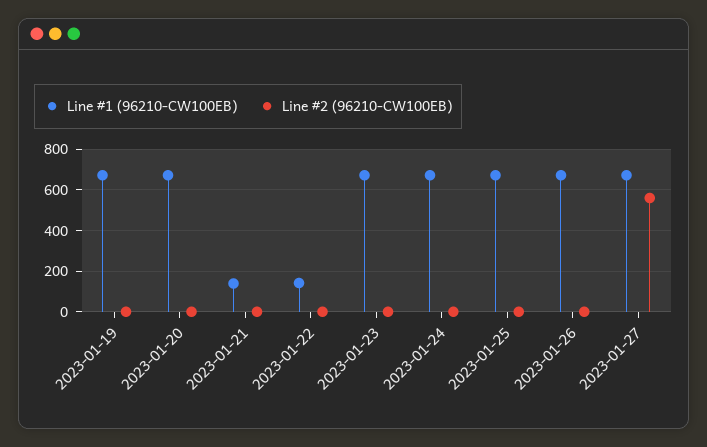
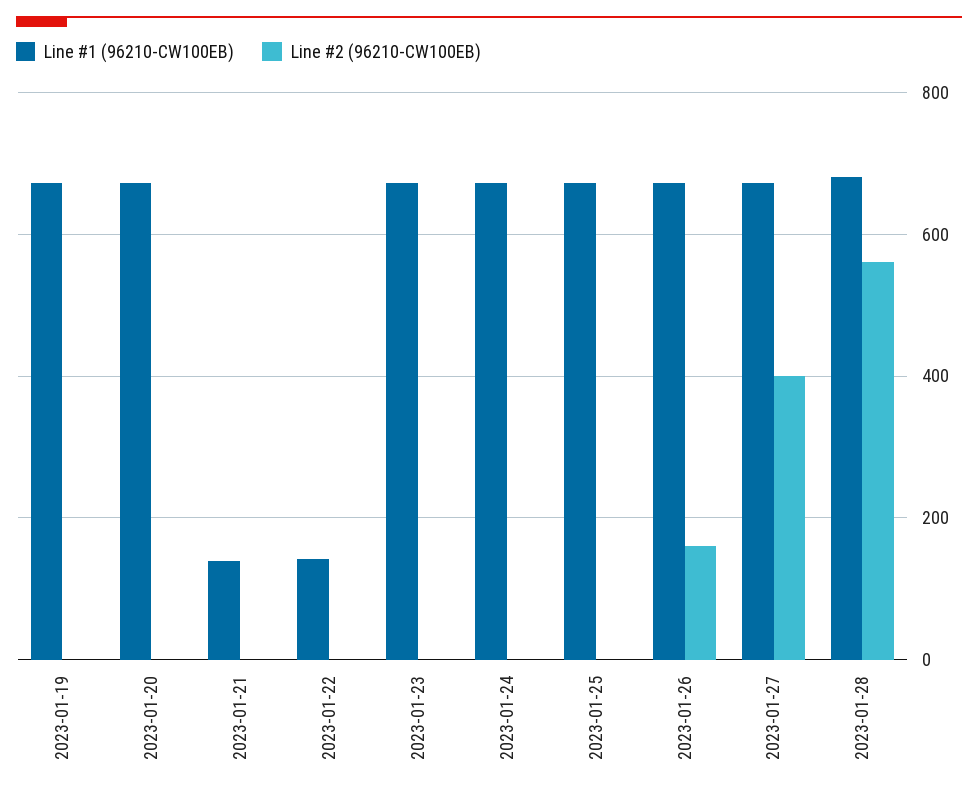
Line #2 (96210-CW100EB), 2023-01-26: 0 -> 160
Line #2 (96210-CW100EB), 2023-01-27: 550 -> 400
Line #1 (96210-CW100EB), 2023-01-28: none -> 680
Line #2 (96210-CW100EB), 2023-01-28: none -> 560

